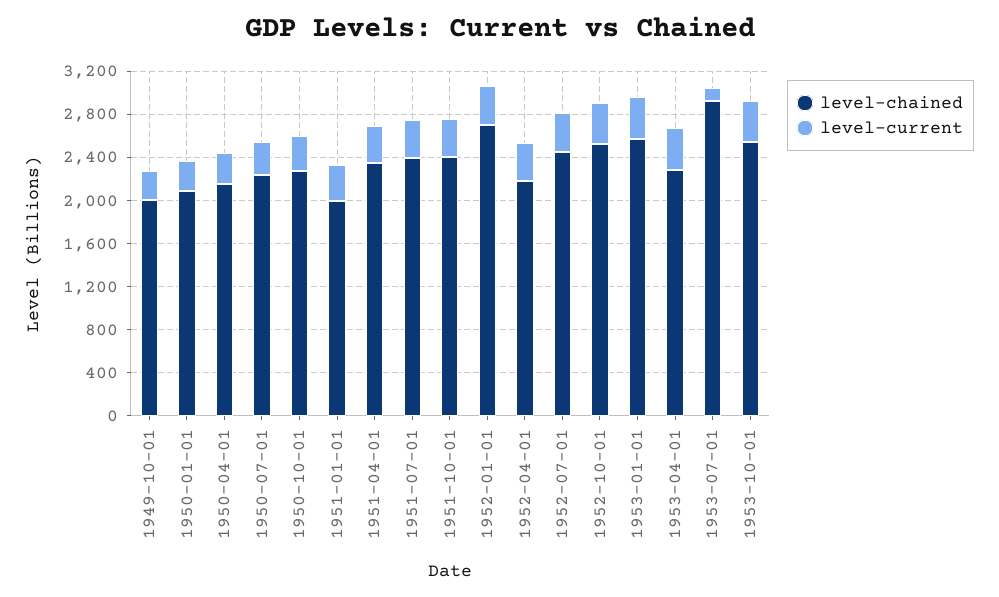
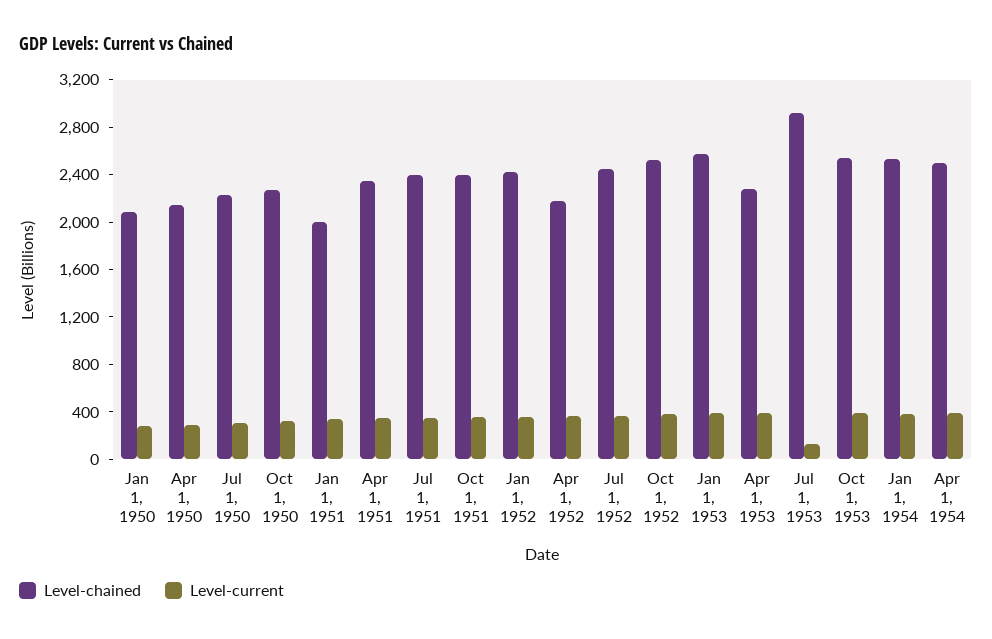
level-chained, 1949-10-01: 2000 -> none
level-current, 1949-10-01: 300 -> none
level-chained, 1952-01-01: 2700 -> 2400
level-chained, Jan 1, 1954: none -> 2500
level-current, Jan 1, 1954: none -> 400
level-chained, Apr 1, 1954: none -> 2500
level-current, Apr 1, 1954: none -> 400

